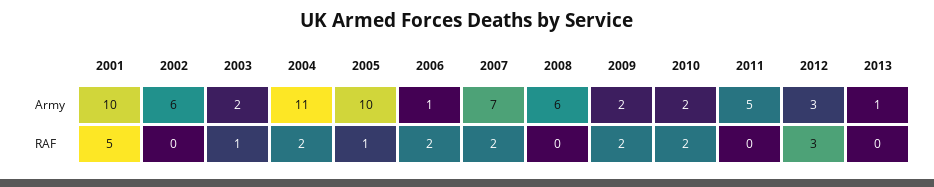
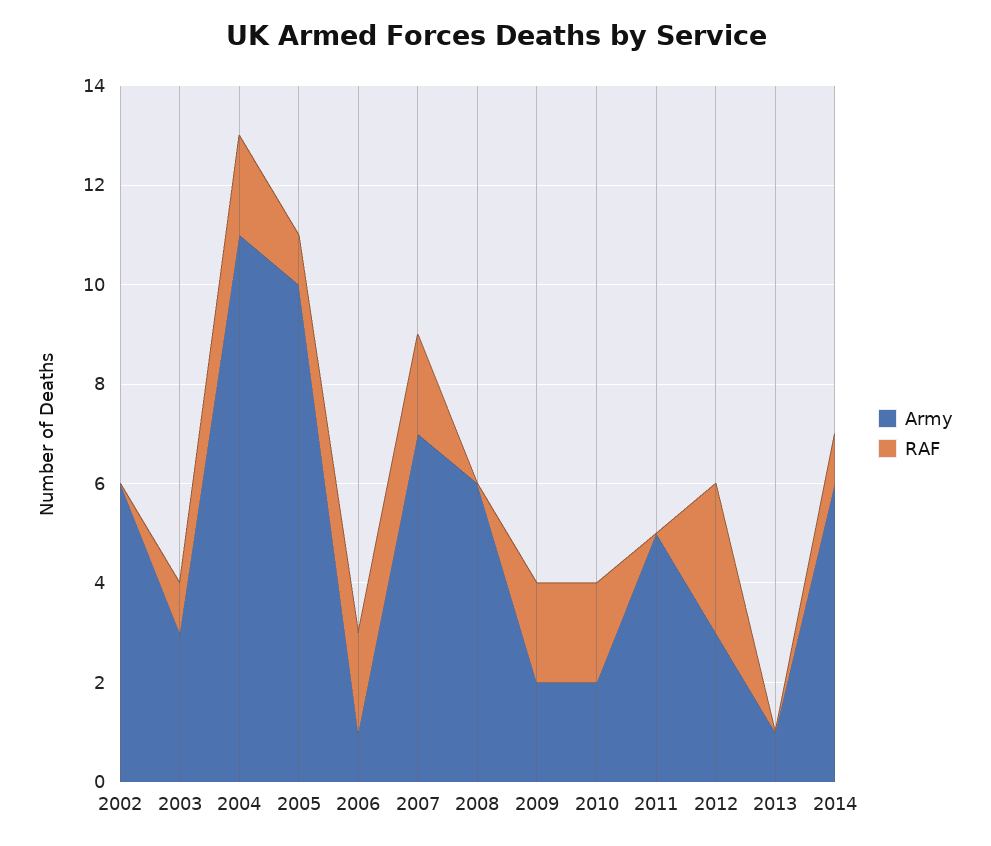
Army, 2001: 10 -> none
Army, 2003: 2 -> 3
RAF, 2001: 5 -> none
Army, 2014: none -> 6
RAF, 2014: none -> 1

